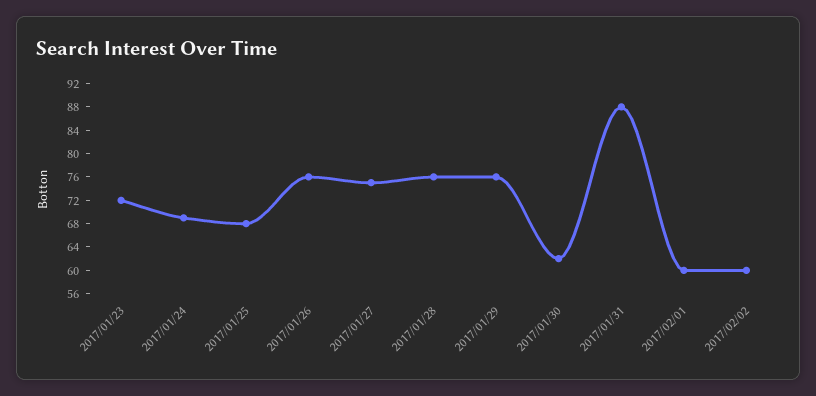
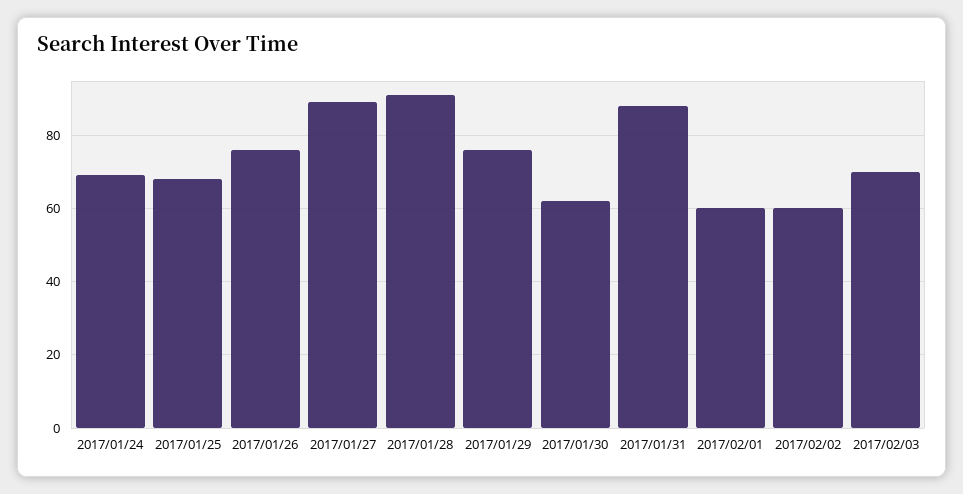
2017/01/23: 72 -> none
2017/01/27: 76 -> 90
2017/01/28: 76 -> 90
2017/02/03: none -> 70

